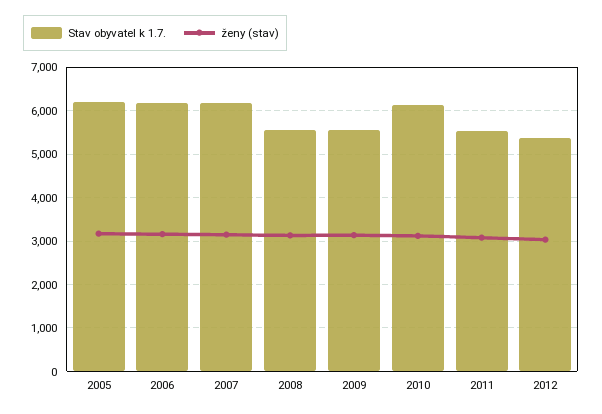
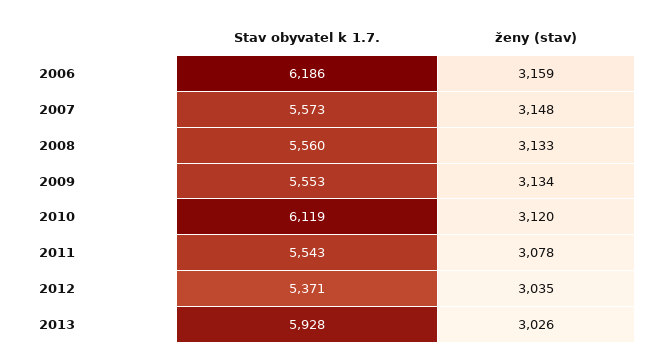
Stav obyvatel k 1.7., 2005: 6200 -> none
ženy (stav), 2005: 3200 -> none
Stav obyvatel k 1.7., 2007: 6200 -> 5573
Stav obyvatel k 1.7., 2013: none -> 5928
ženy (stav), 2013: none -> 3026

